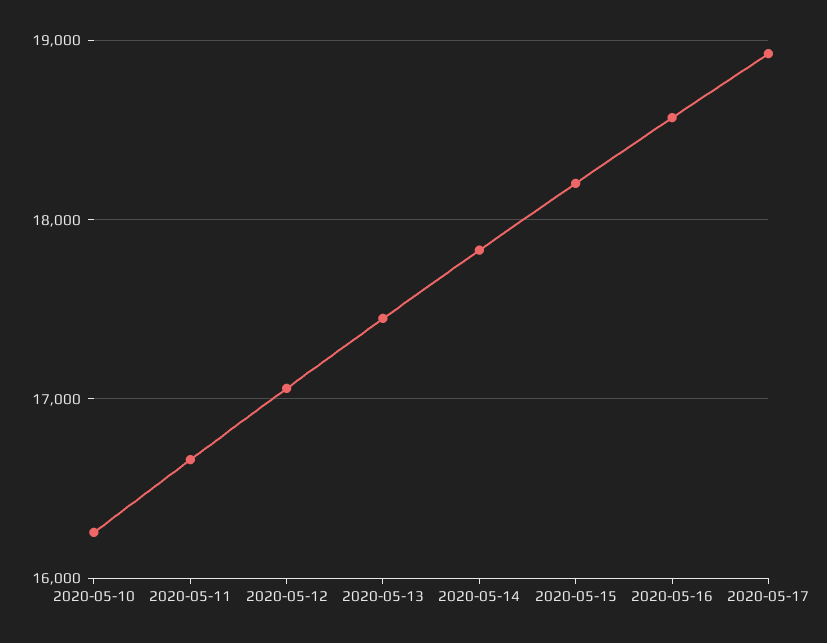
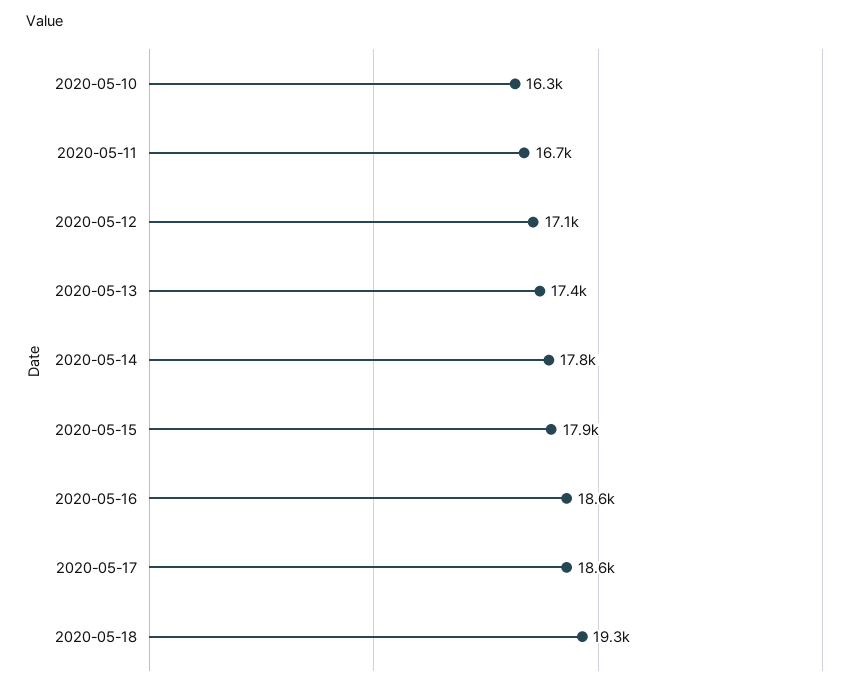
2020-05-15: 18200 -> 17900
2020-05-17: 18900 -> 18600
2020-05-18: none -> 19300

